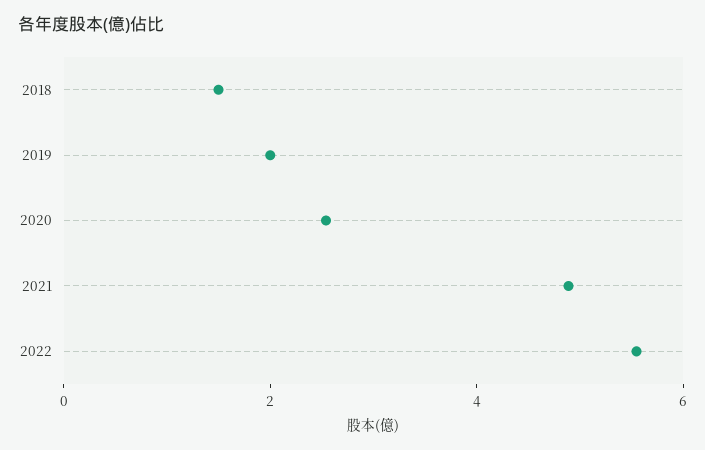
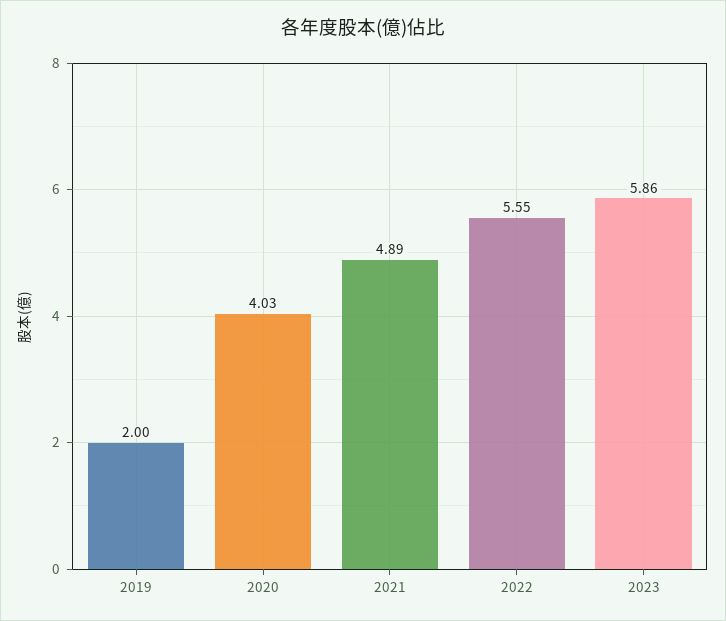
2018: 1.5 -> none
2020: 2.5 -> 4.03
2023: none -> 5.86

